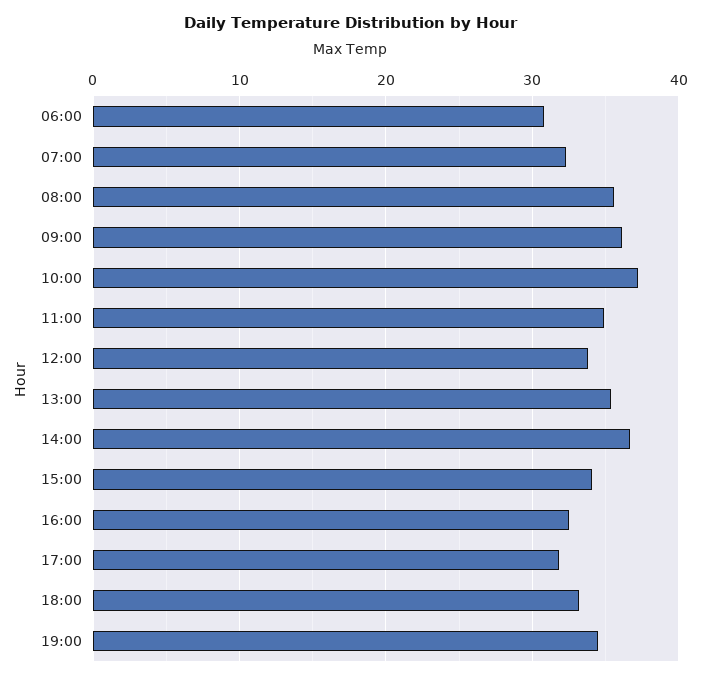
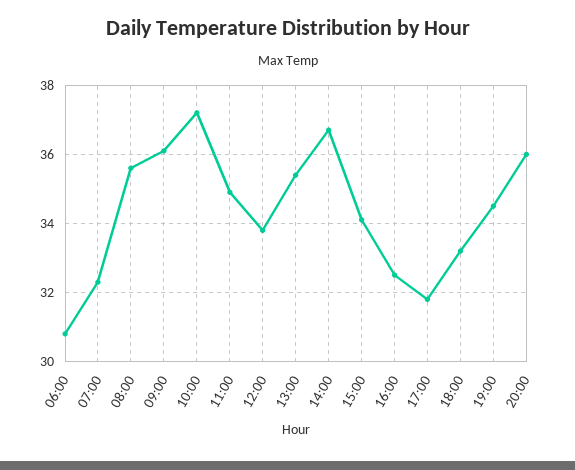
20:00: none -> 36

